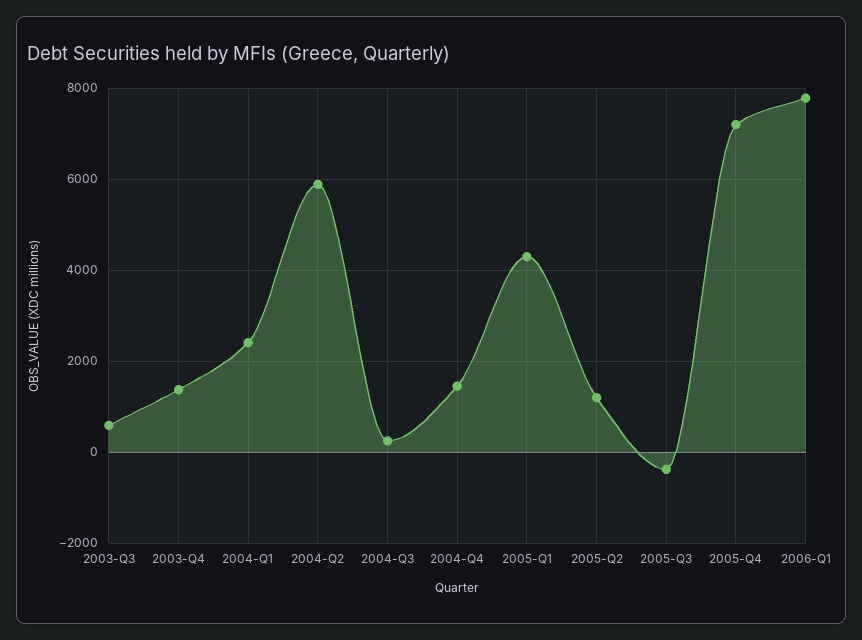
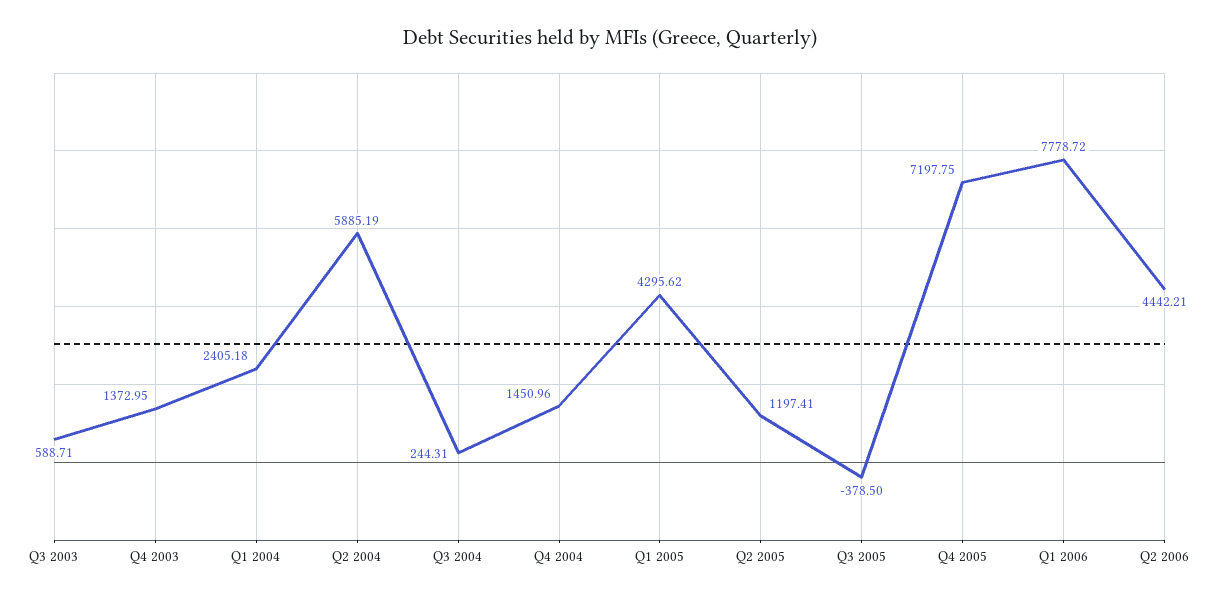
Q2 2006: none -> 4442.21

